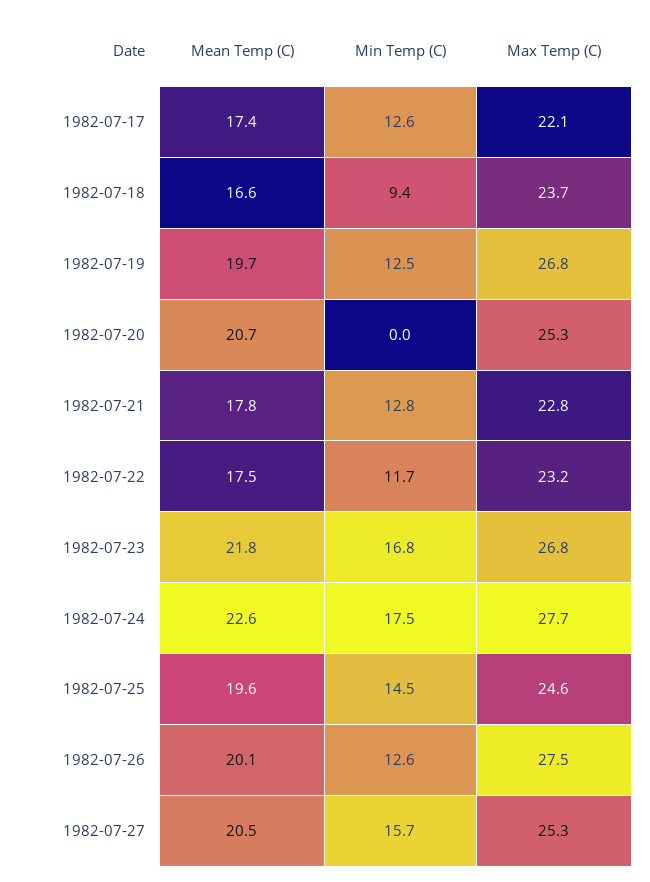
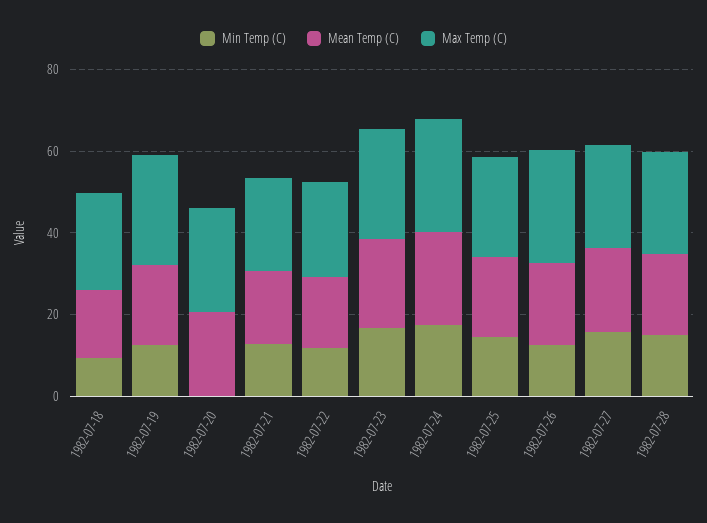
Mean Temp (C), 1982-07-17: 17.4 -> none
Min Temp (C), 1982-07-17: 12.6 -> none
Max Temp (C), 1982-07-17: 22.1 -> none
Min Temp (C), 1982-07-28: none -> 15
Mean Temp (C), 1982-07-28: none -> 20
Max Temp (C), 1982-07-28: none -> 25

